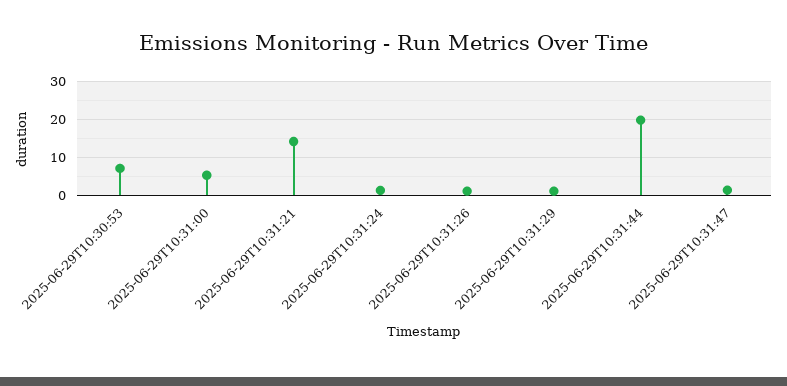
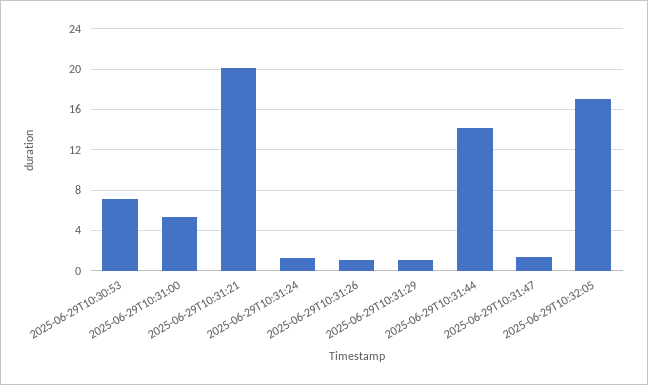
2025-06-29T10:31:21: 14 -> 20
2025-06-29T10:31:44: 20 -> 14
2025-06-29T10:32:05: none -> 17

